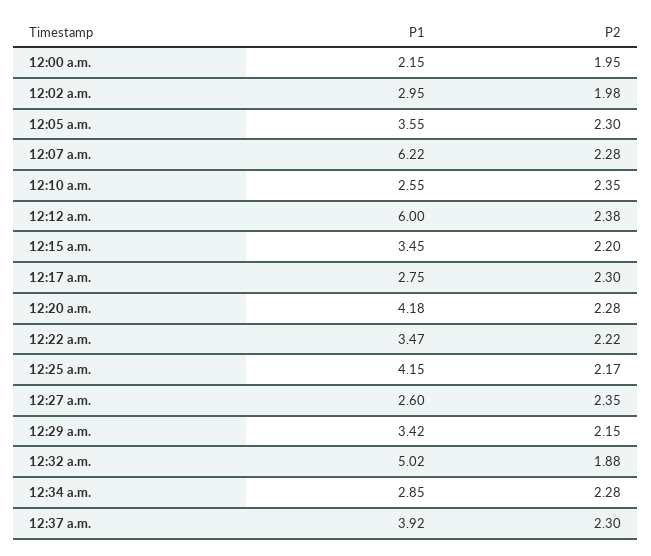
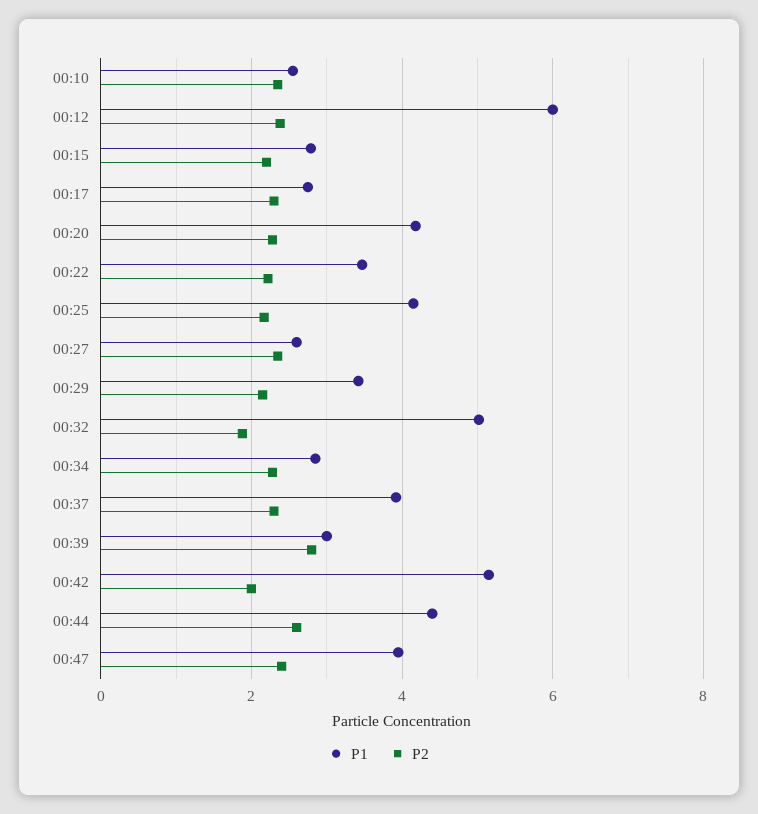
P1, 12:00 a.m.: 2.15 -> none
P2, 12:00 a.m.: 1.95 -> none
P1, 12:02 a.m.: 2.95 -> none
P2, 12:02 a.m.: 1.98 -> none
P1, 12:05 a.m.: 3.55 -> none
P2, 12:05 a.m.: 2.3 -> none
P1, 12:07 a.m.: 6.22 -> none
P2, 12:07 a.m.: 2.28 -> none
P1, 12:15 a.m.: 3.45 -> 2.8
P1, 00:39: none -> 3
P2, 00:39: none -> 2.8
P1, 00:42: none -> 5.2
P2, 00:42: none -> 2
P1, 00:44: none -> 4.4
P2, 00:44: none -> 2.6
P1, 00:47: none -> 4
P2, 00:47: none -> 2.4

